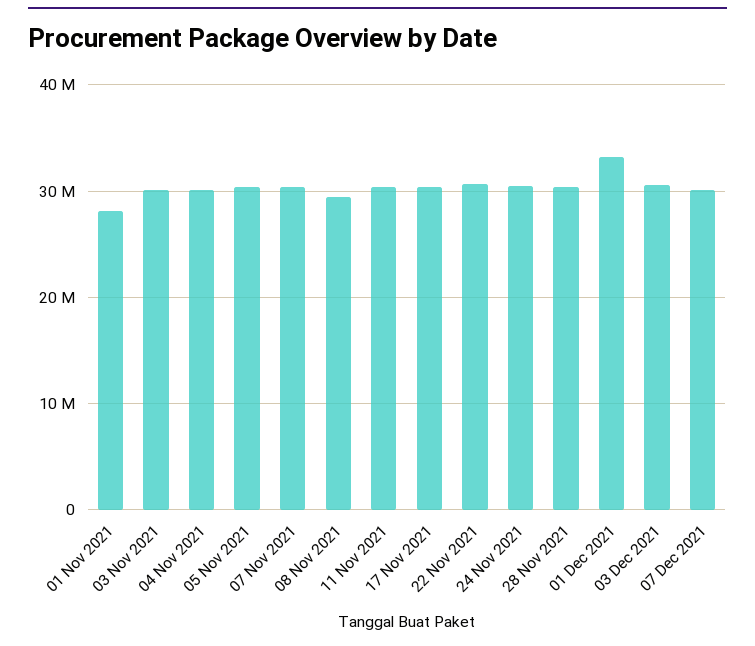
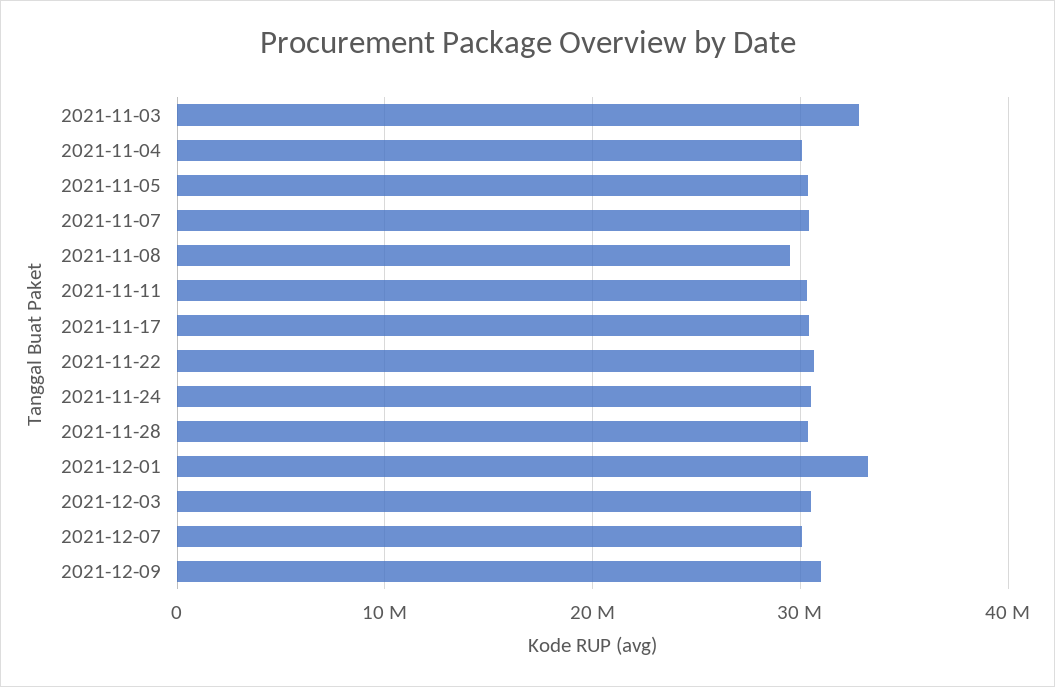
01 Nov 2021: 28000000 -> none
03 Nov 2021: 30000000 -> 33000000
2021-12-09: none -> 31000000

